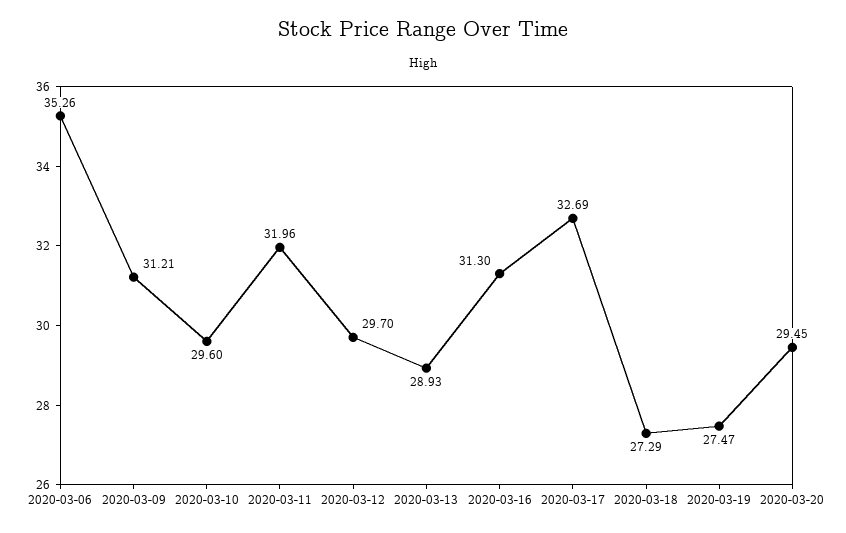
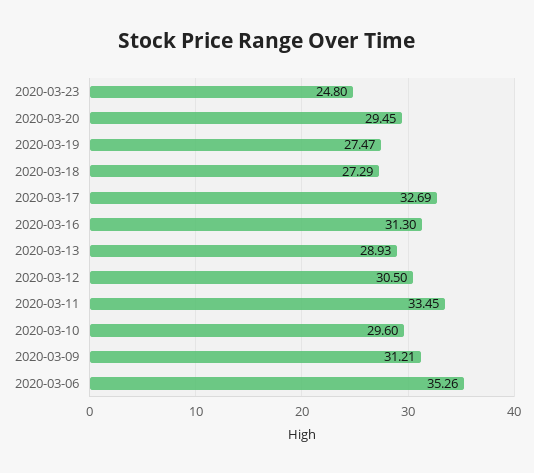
2020-03-11: 31.96 -> 33.45
2020-03-12: 29.7 -> 30.5
2020-03-23: none -> 24.8

